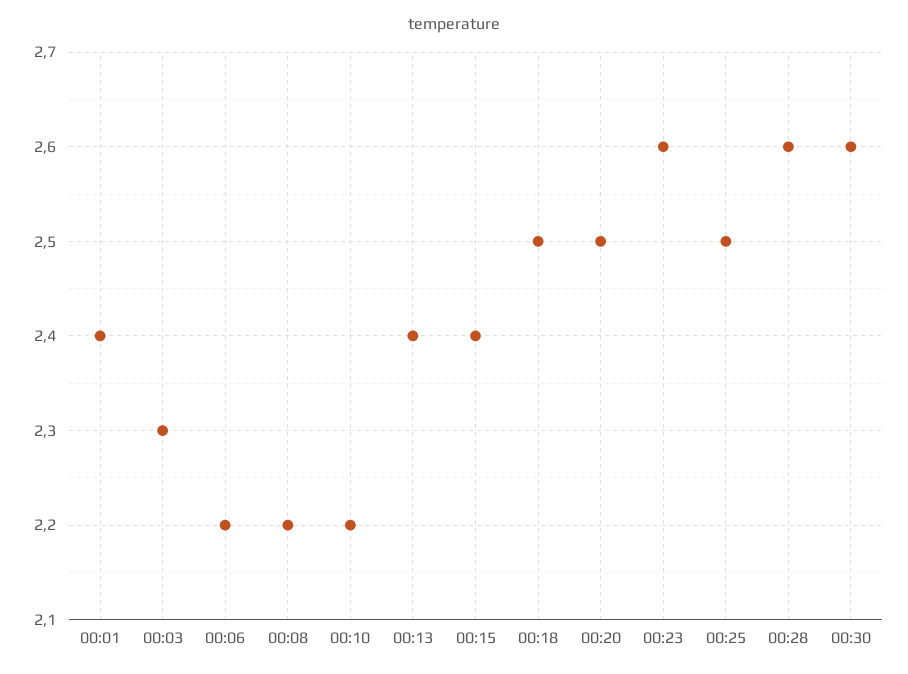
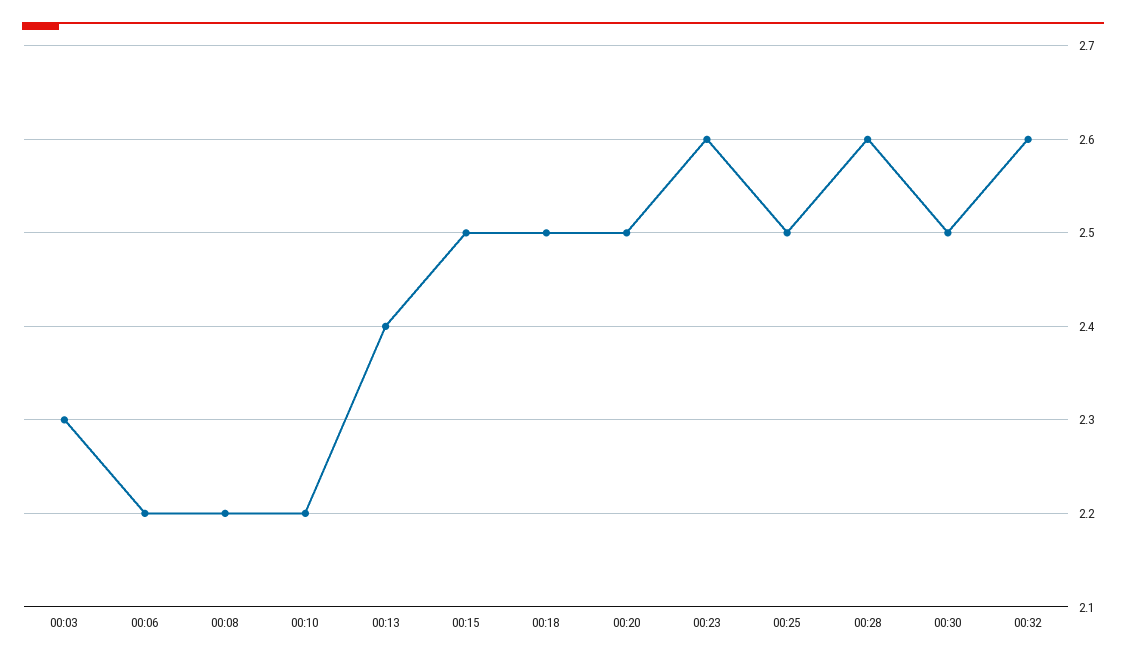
00:01: 2.4 -> none
00:15: 2.4 -> 2.5
00:30: 2.6 -> 2.5
00:32: none -> 2.6

